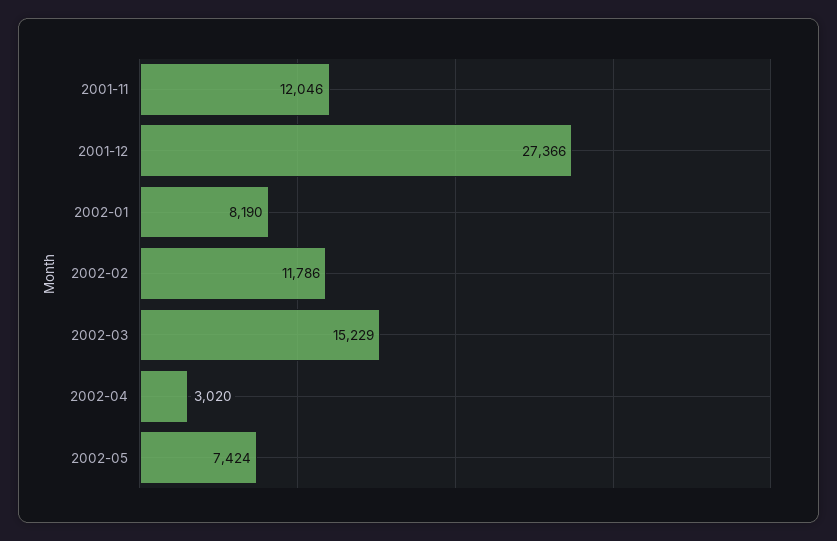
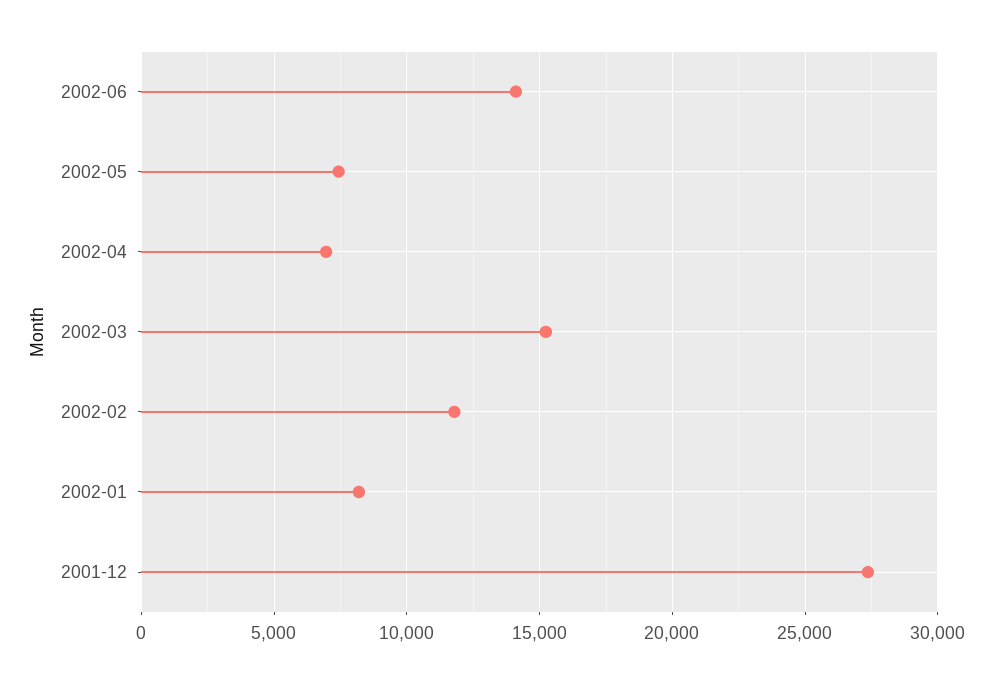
2001-11: 12046 -> none
2002-04: 3020 -> 7000
2002-06: none -> 14000

